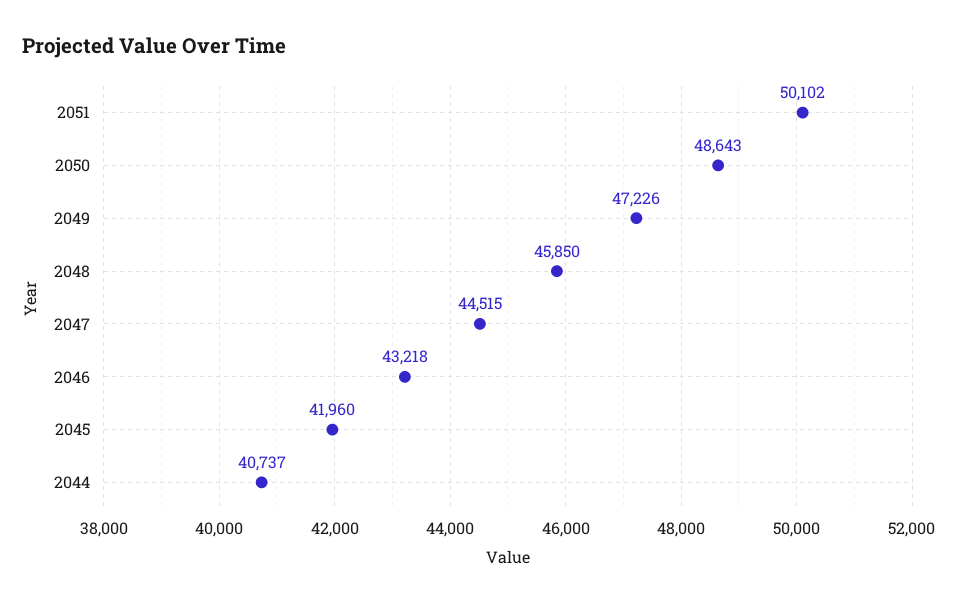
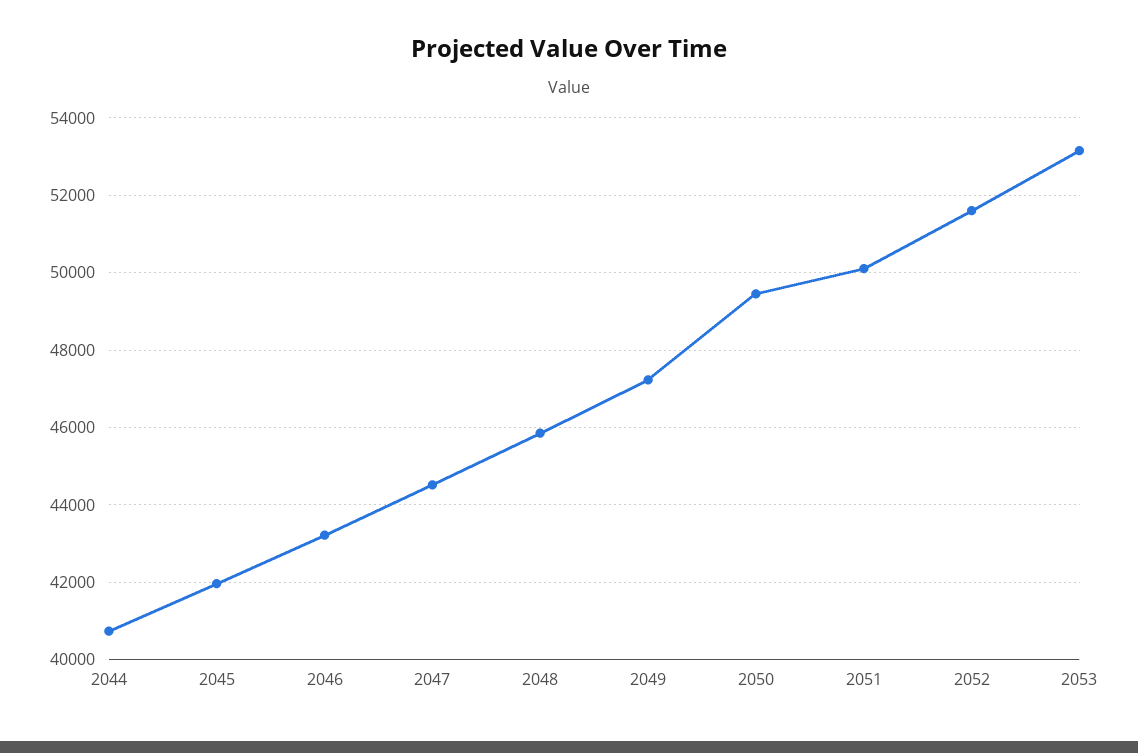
2050: 48643 -> 49400
2052: none -> 51600
2053: none -> 53200

